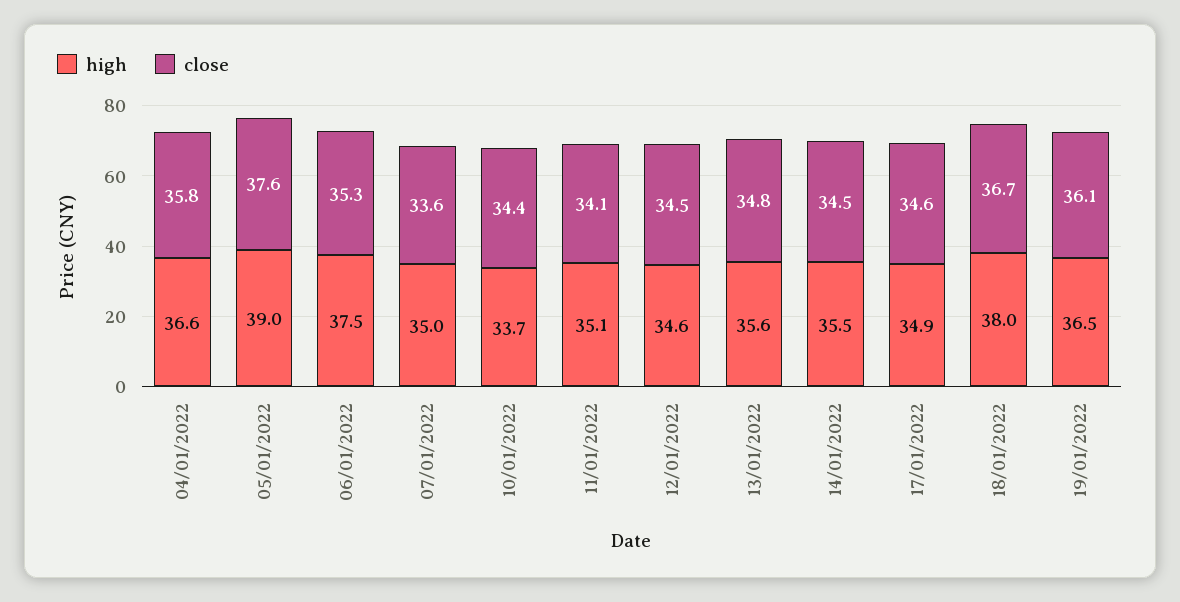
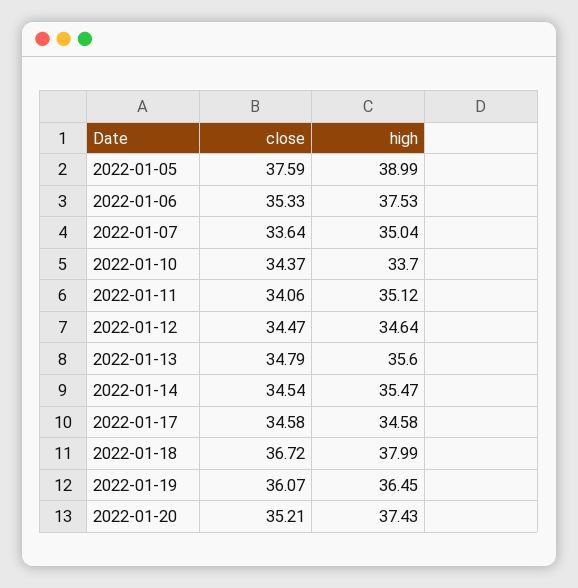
high, 04/01/2022: 36.6 -> none
close, 04/01/2022: 35.8 -> none
high, 17/01/2022: 34.9 -> 34.58
close, 2022-01-20: none -> 35.21
high, 2022-01-20: none -> 37.43

